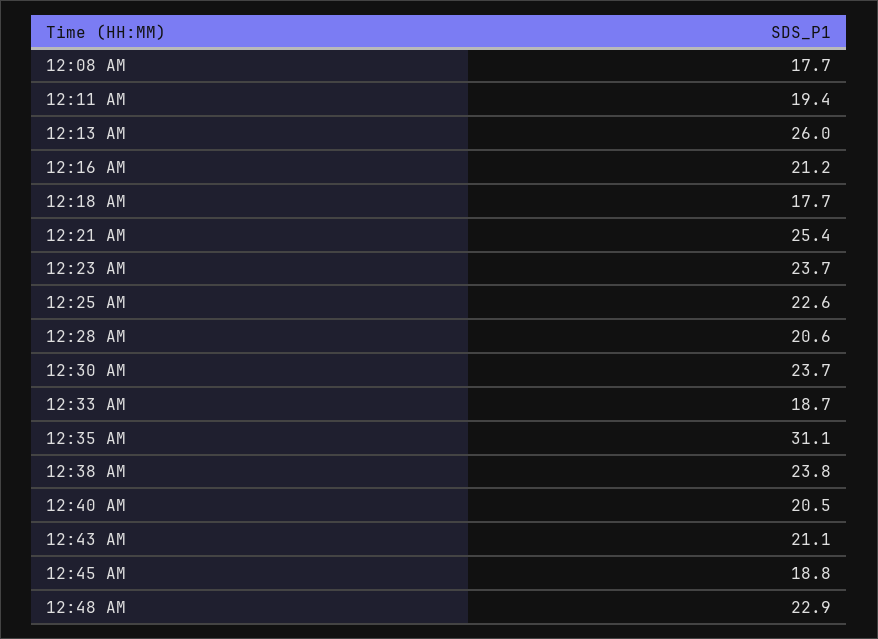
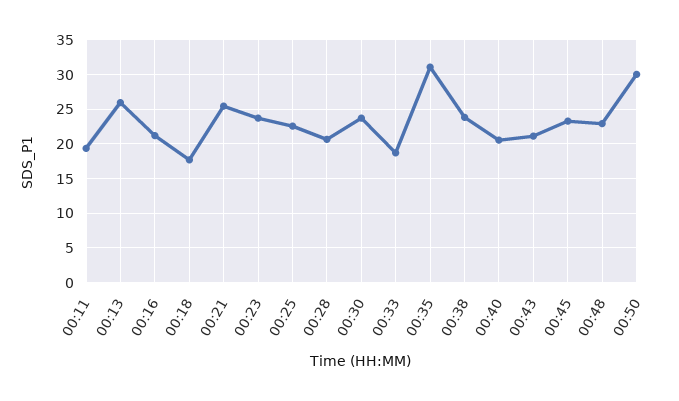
12:08 AM: 17.7 -> none
12:45 AM: 18.8 -> 23
00:50: none -> 30

